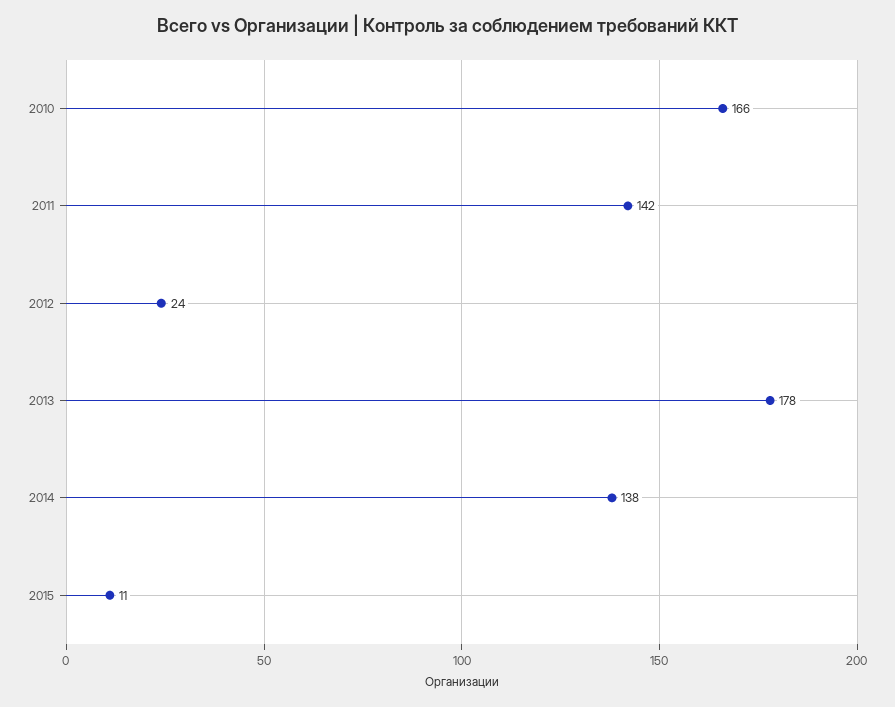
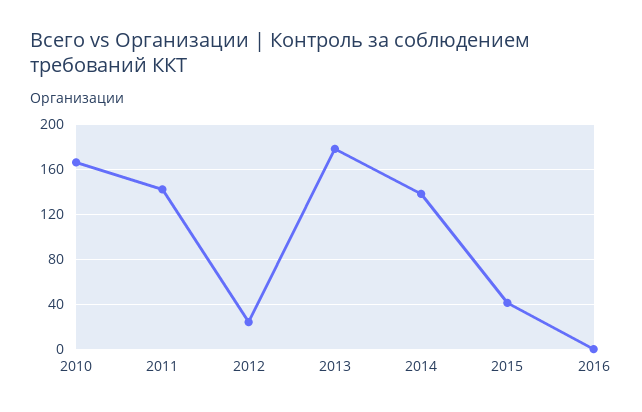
2015: 11 -> 40
2016: none -> 0

